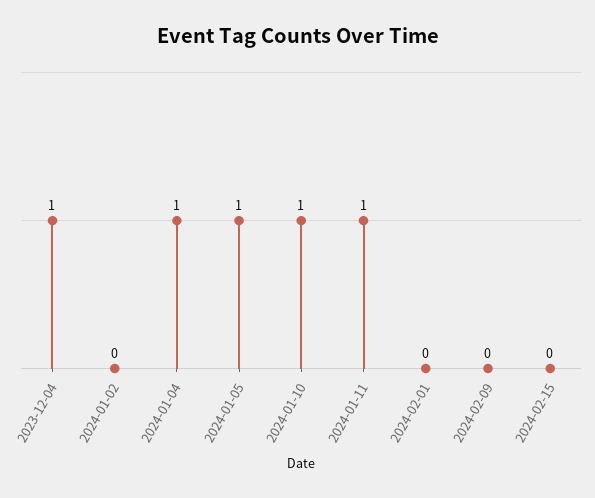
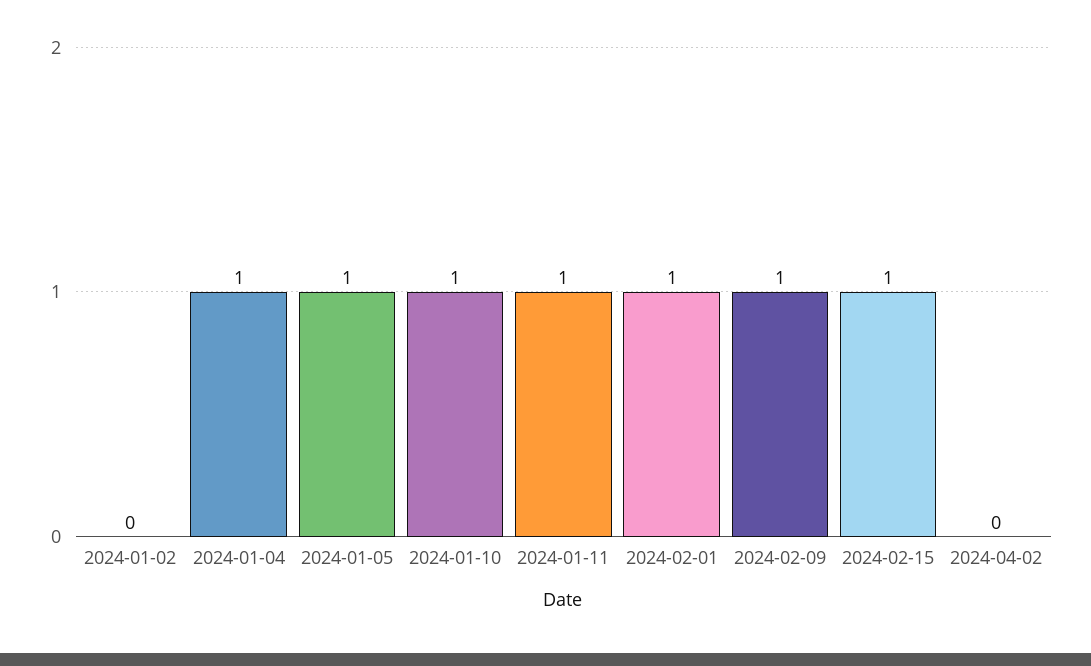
2023-12-04: 1 -> none
2024-02-01: 0 -> 1
2024-02-09: 0 -> 1
2024-02-15: 0 -> 1
2024-04-02: none -> 0

